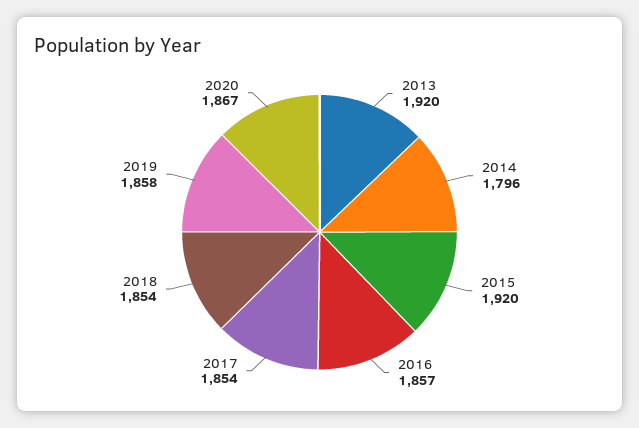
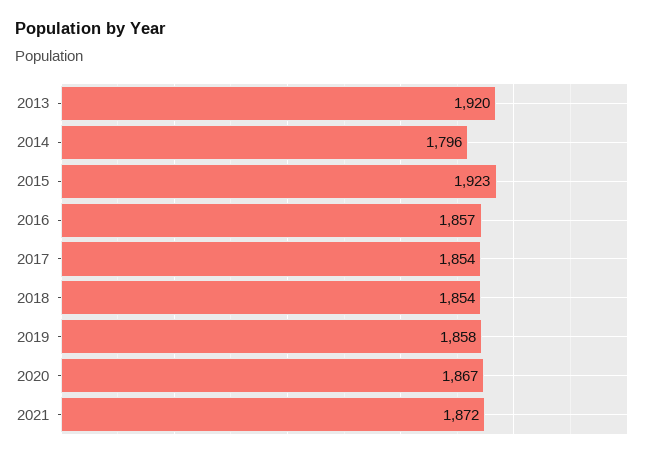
2015: 1920 -> 1923
2021: none -> 1872

